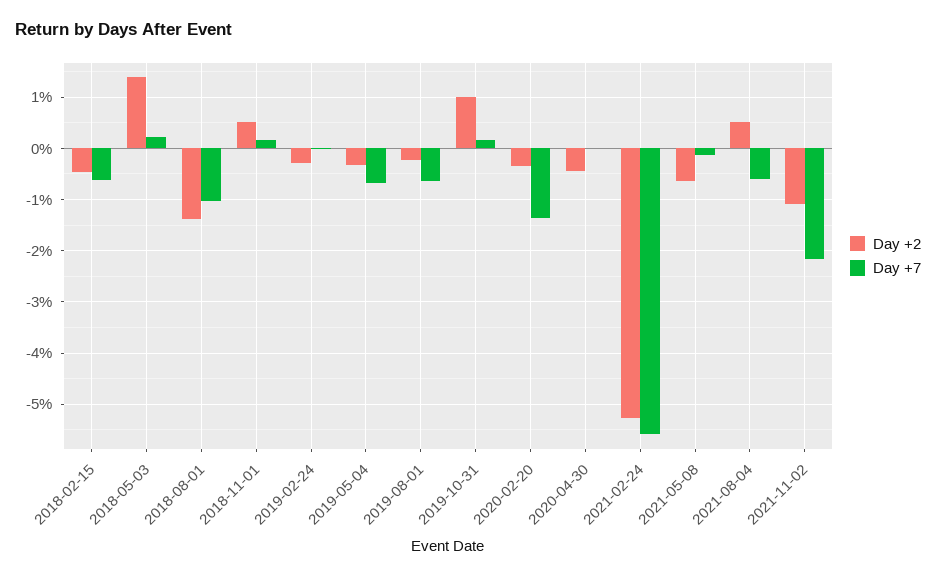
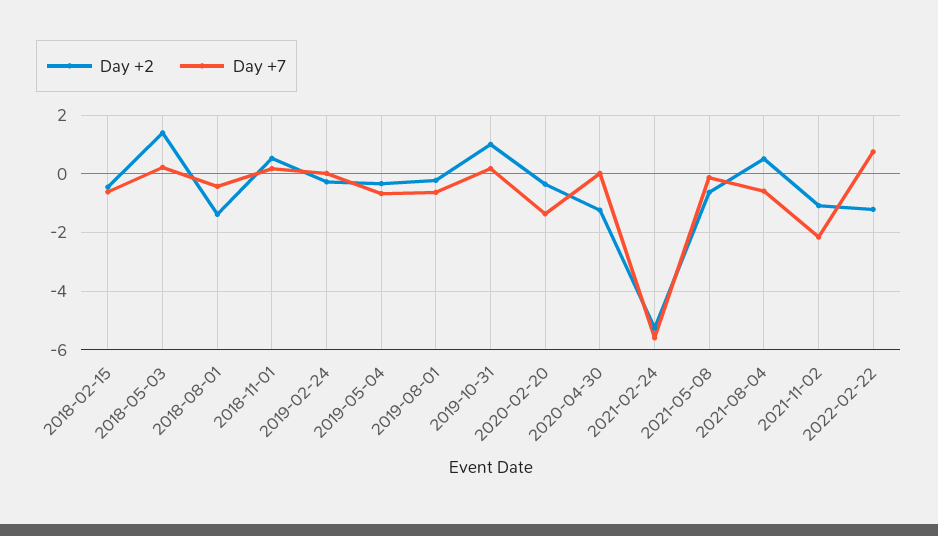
Day +7, 2018-08-01: -1 -> -0.5
Day +2, 2020-04-30: -0.4 -> -1.25
Day +2, 2022-02-22: none -> -1.25
Day +7, 2022-02-22: none -> 0.75

